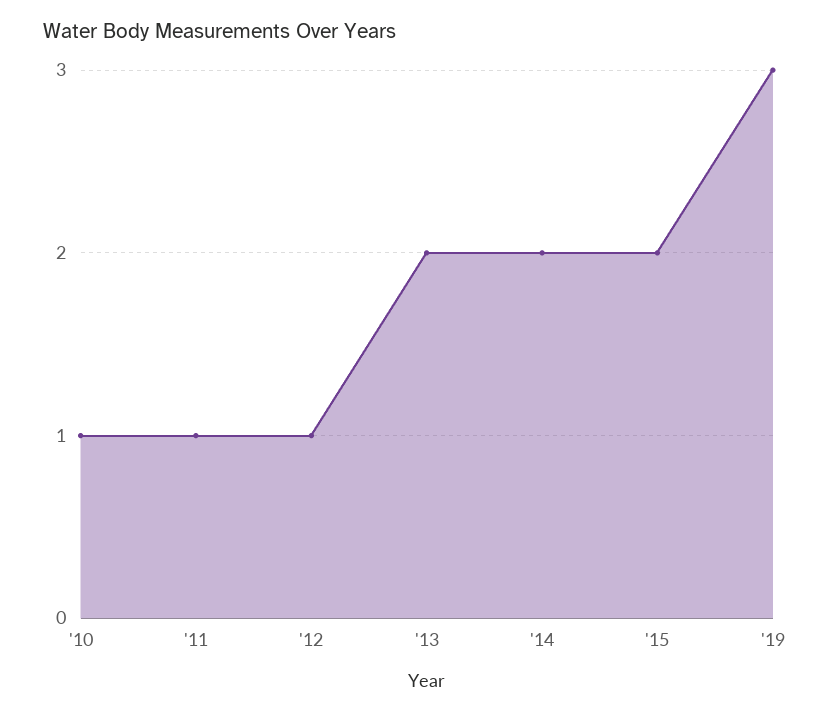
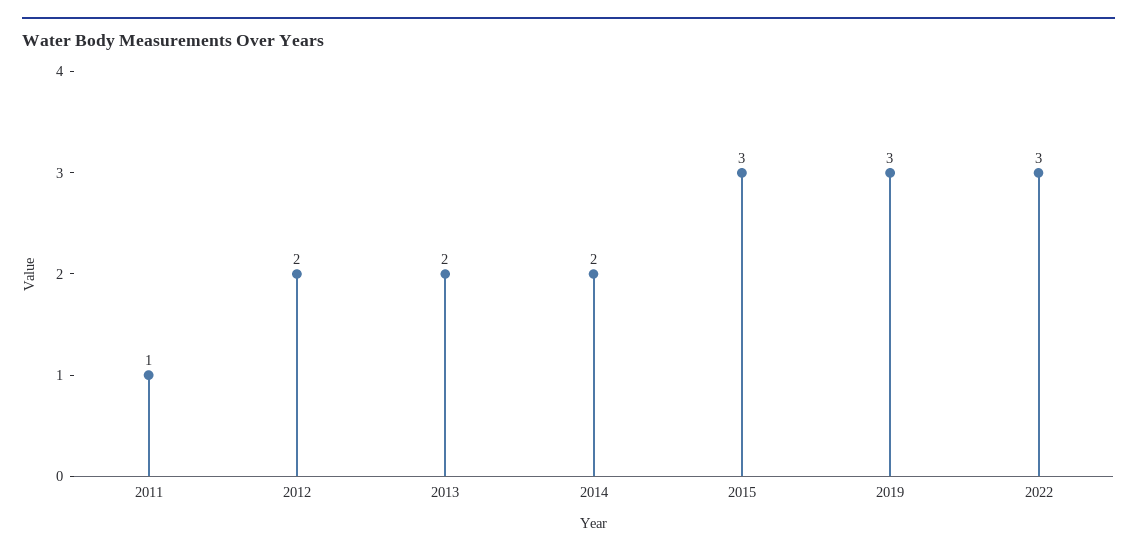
'10: 1 -> none
'12: 1 -> 2
'15: 2 -> 3
2022: none -> 3

